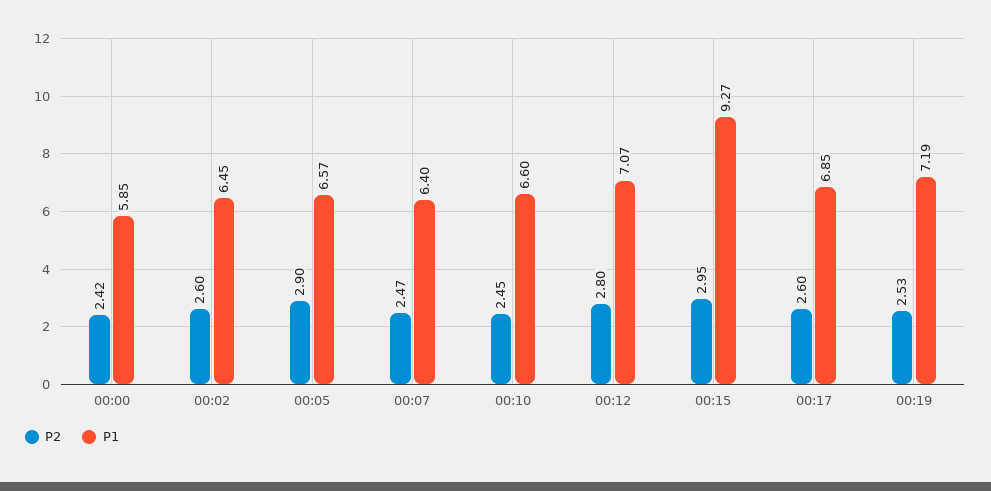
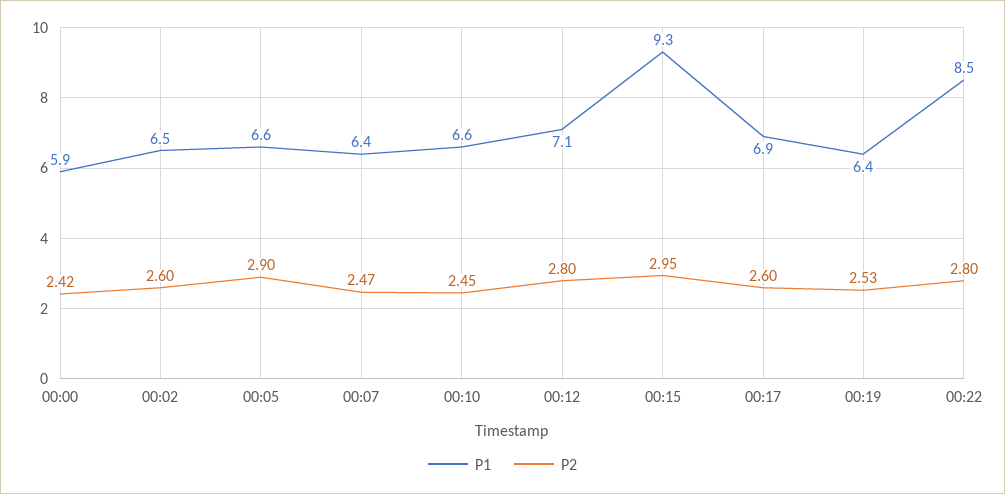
P1, 00:19: 7.19 -> 6.4
P1, 00:22: none -> 8.5
P2, 00:22: none -> 2.8

